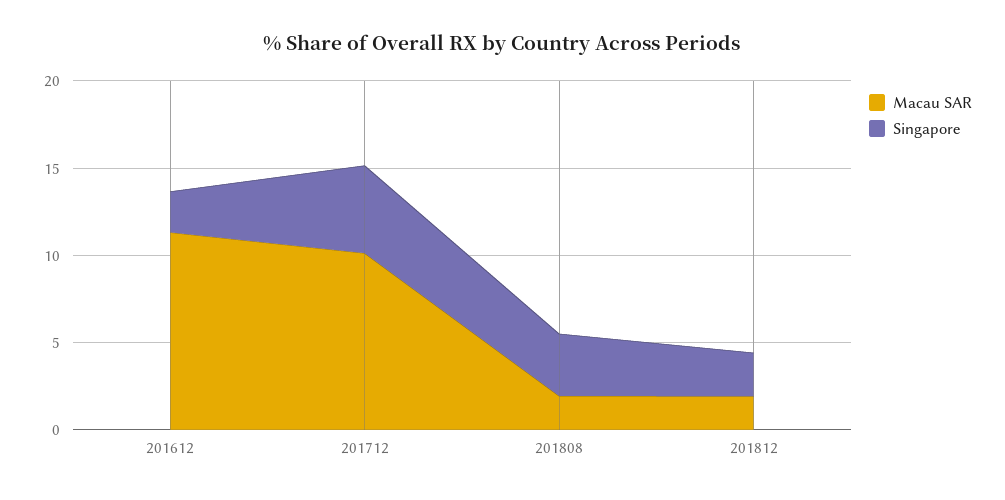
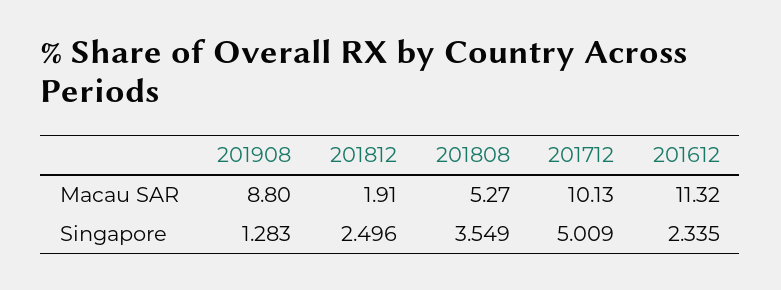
Macau SAR, 201808: 2 -> 5.27
Macau SAR, 201908: none -> 8.8
Singapore, 201908: none -> 1.283

